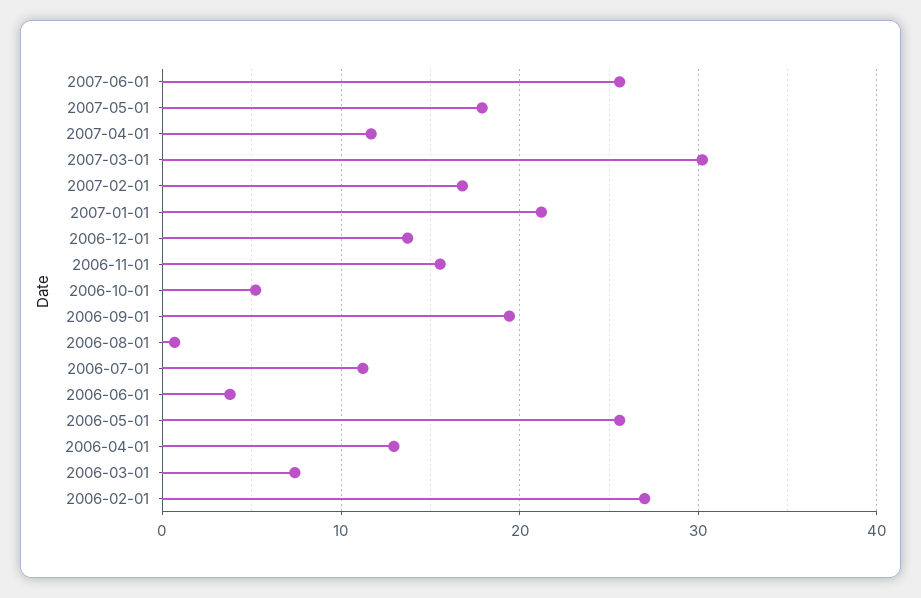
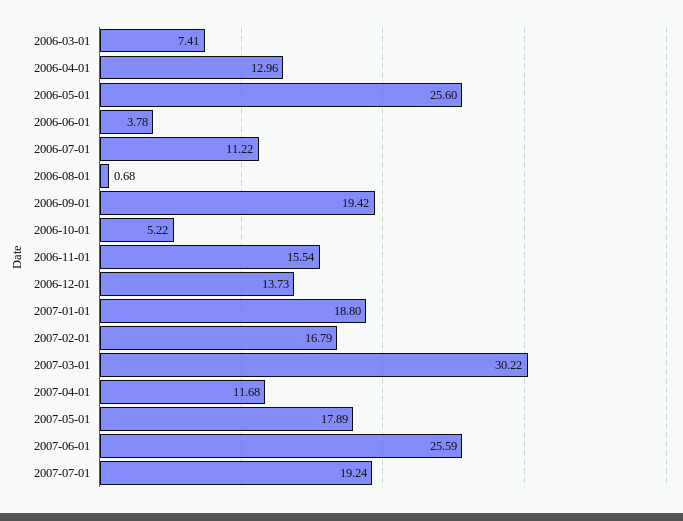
2007-01-01: 21 -> 18.8
2006-02-01: 27 -> none
2007-07-01: none -> 19.24

